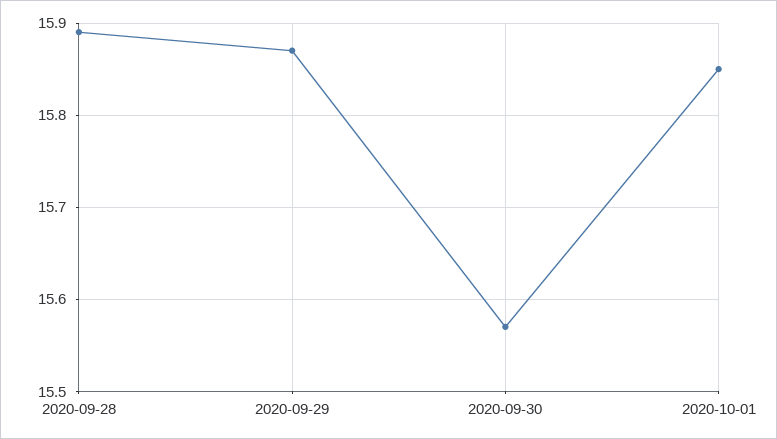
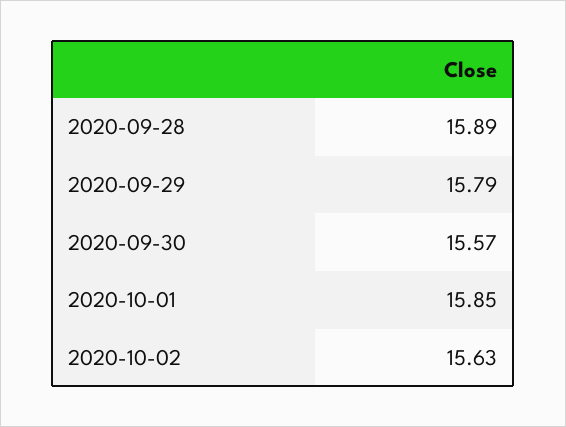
2020-09-29: 15.87 -> 15.79
2020-10-02: none -> 15.63

